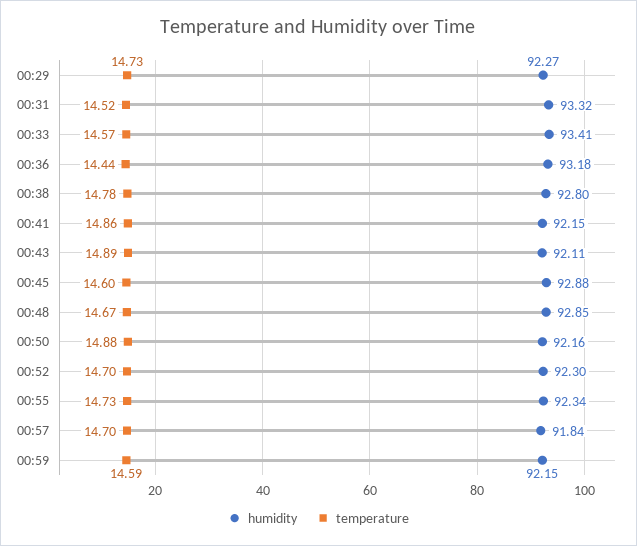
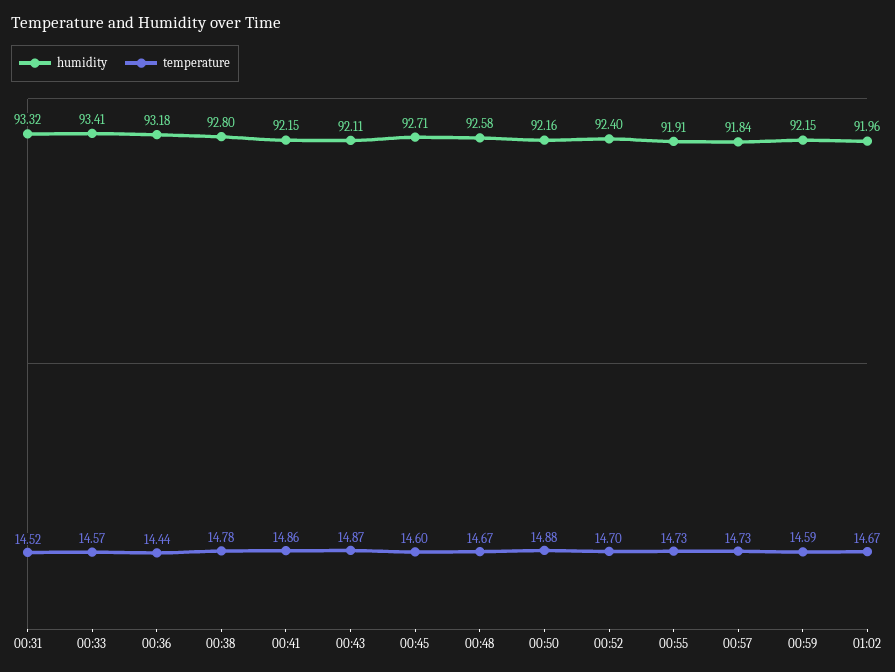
humidity, 00:29: 92.27 -> none
temperature, 00:29: 14.73 -> none
temperature, 00:43: 14.89 -> 14.87
humidity, 00:45: 92.88 -> 92.71
humidity, 00:48: 92.85 -> 92.58
humidity, 00:52: 92.3 -> 92.4
humidity, 00:55: 92.34 -> 91.91
temperature, 00:57: 14.7 -> 14.73
humidity, 01:02: none -> 91.96
temperature, 01:02: none -> 14.67

